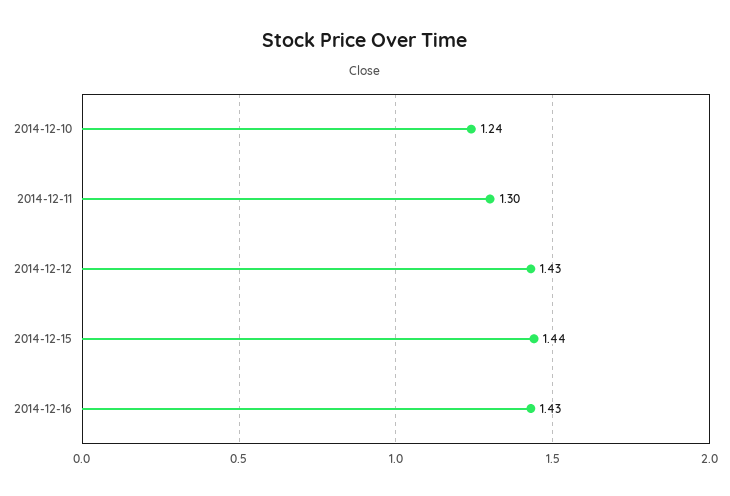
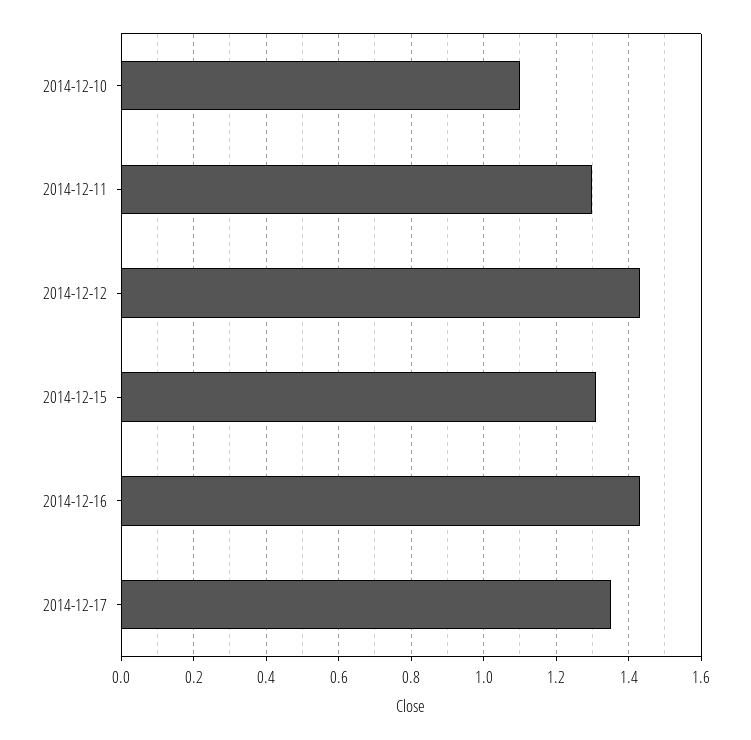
2014-12-10: 1.24 -> 1.1
2014-12-15: 1.44 -> 1.3
2014-12-17: none -> 1.35

